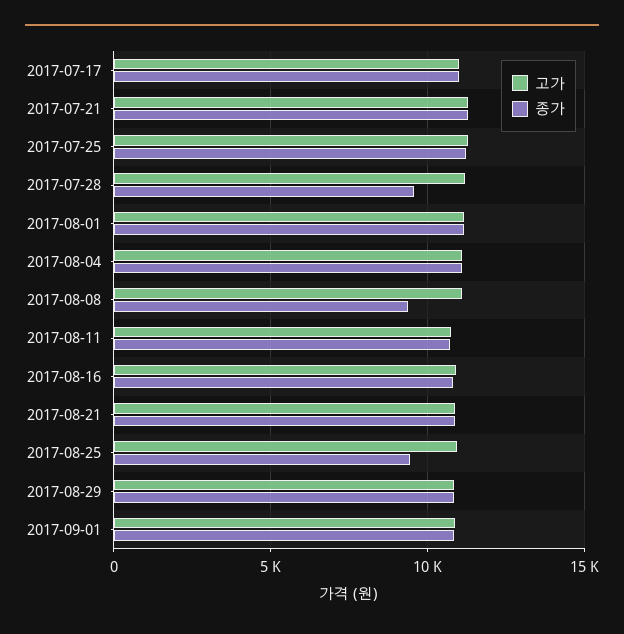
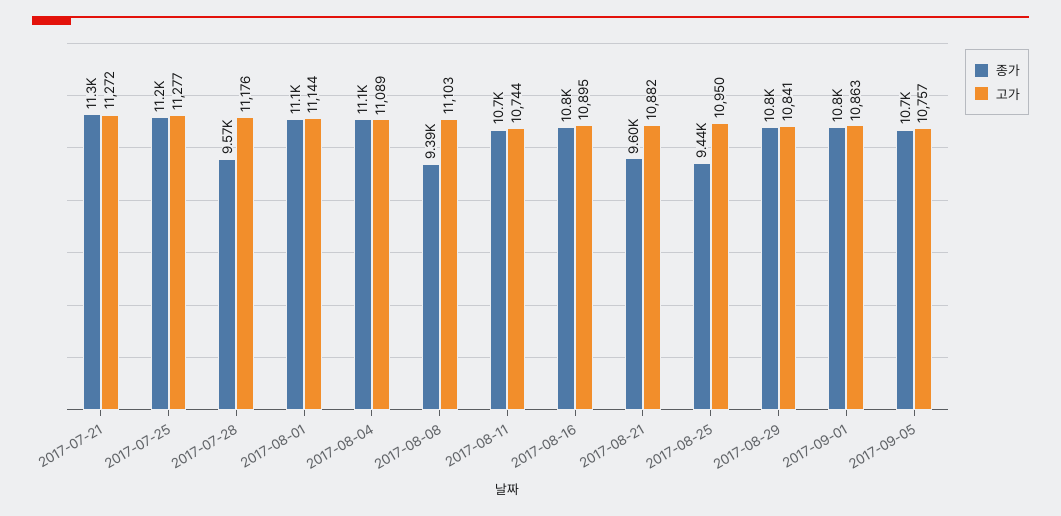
고가, 2017-07-17: 11000 -> none
종가, 2017-07-17: 11000 -> none
종가, 2017-08-21: 11000 -> 9600
종가, 2017-09-05: none -> 10700
고가, 2017-09-05: none -> 10757

